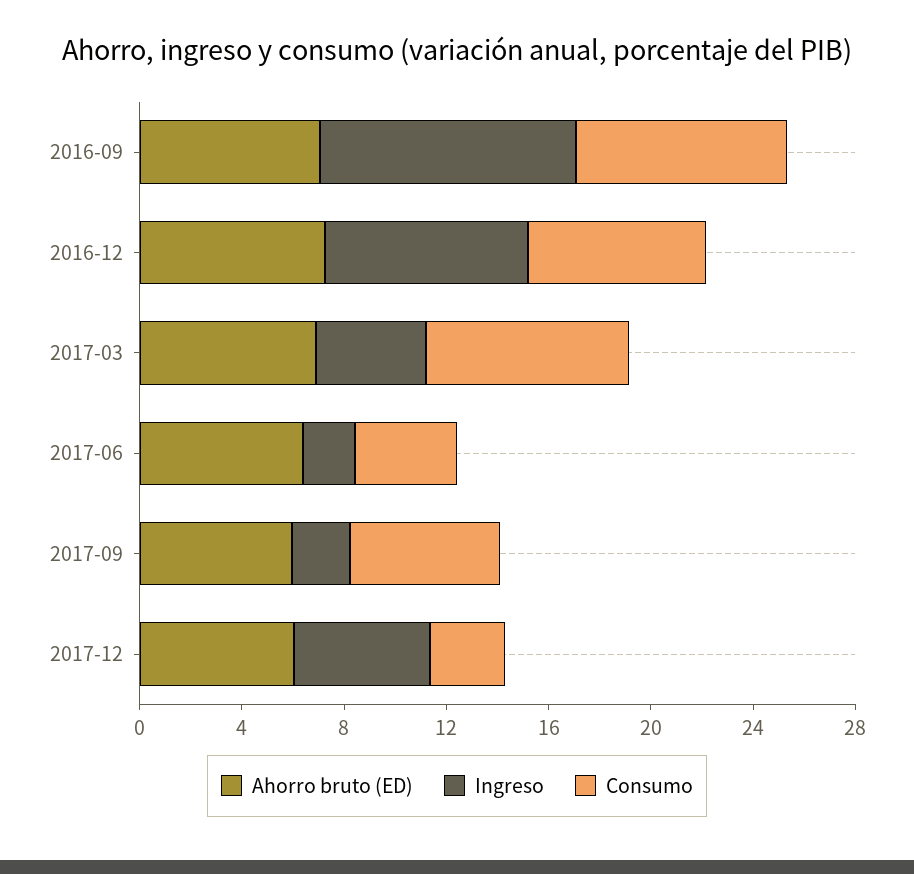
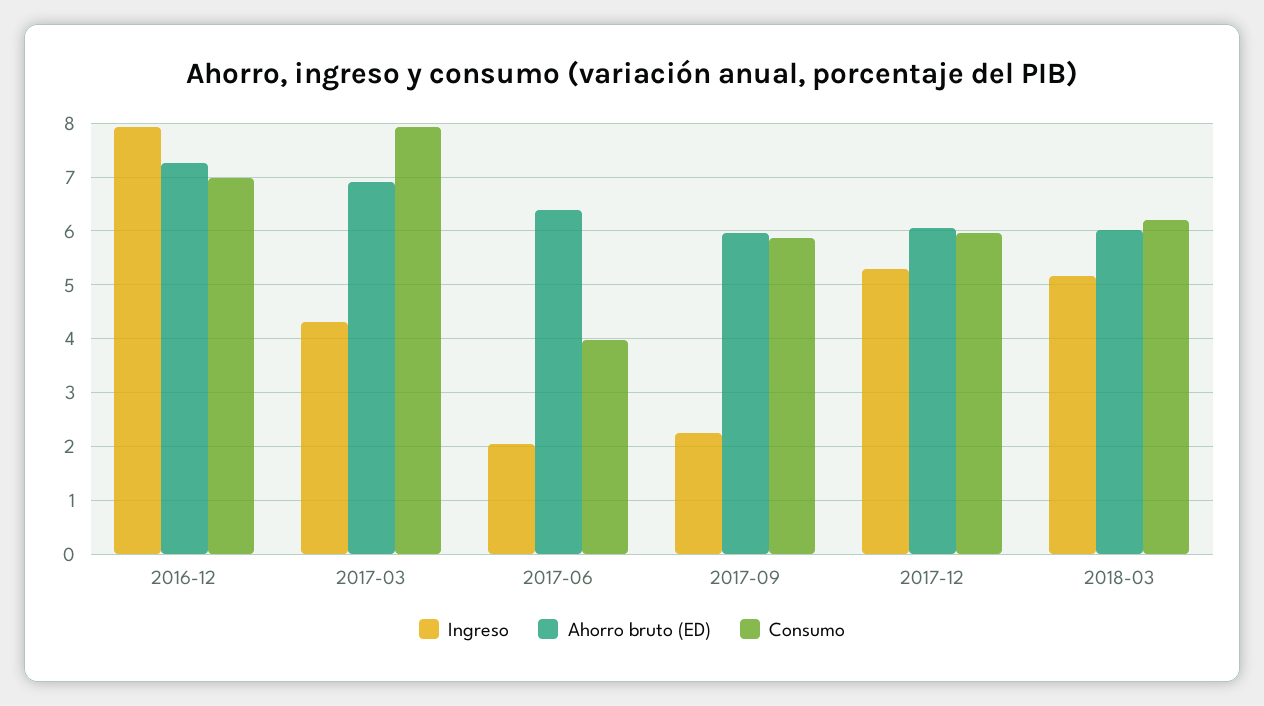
Ahorro bruto (ED), 2016-09: 7 -> none
Ingreso, 2016-09: 10 -> none
Consumo, 2016-09: 8 -> none
Consumo, 2017-12: 3 -> 6
Ingreso, 2018-03: none -> 5.2
Ahorro bruto (ED), 2018-03: none -> 6
Consumo, 2018-03: none -> 6.2

